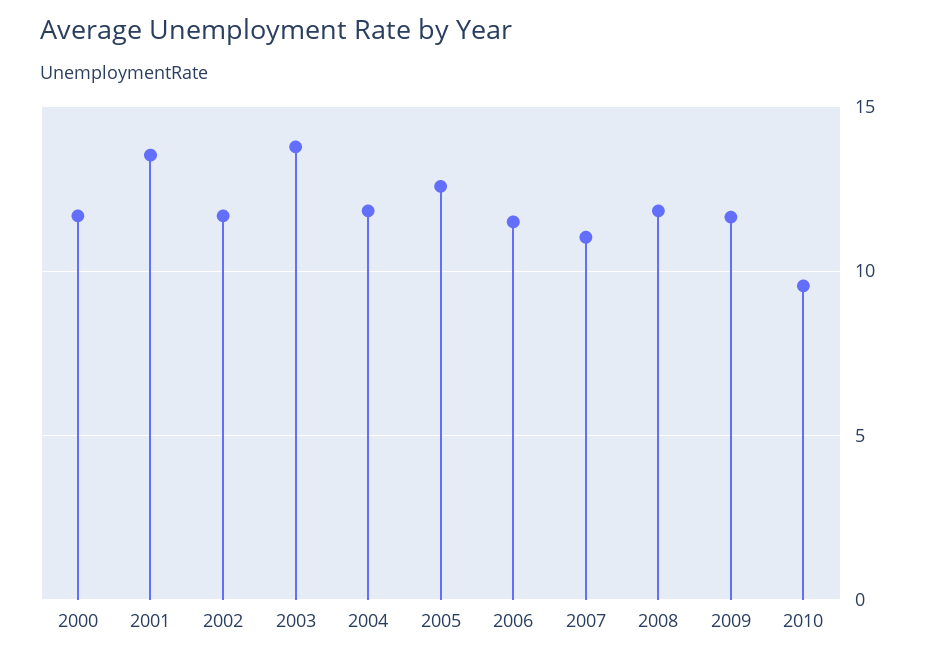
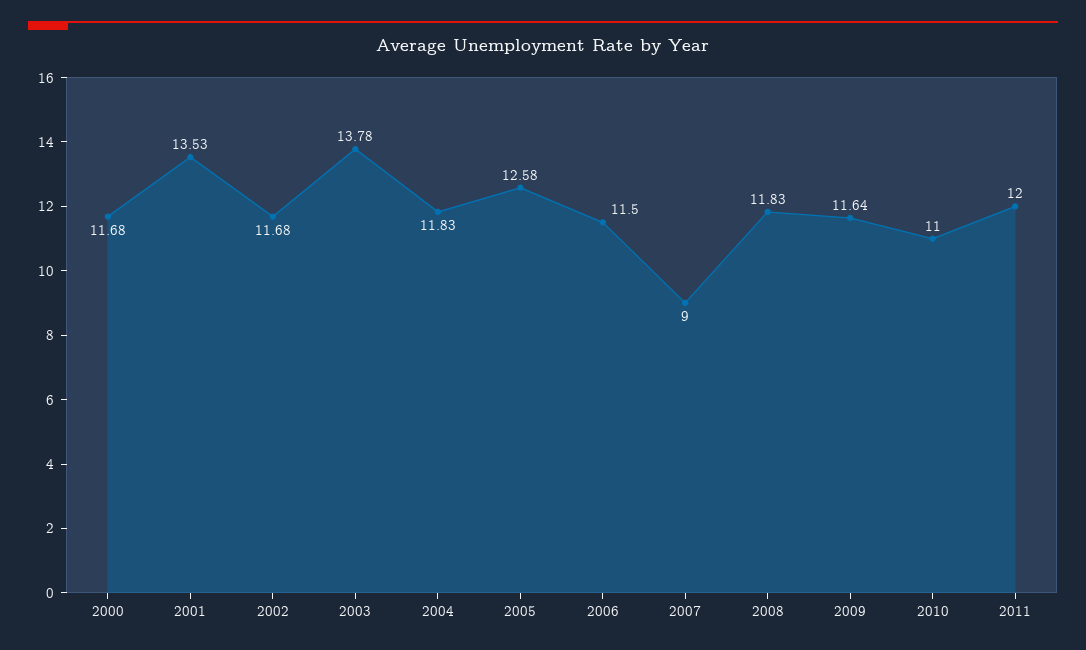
2007: 11 -> 9
2010: 9.5 -> 11
2011: none -> 12

